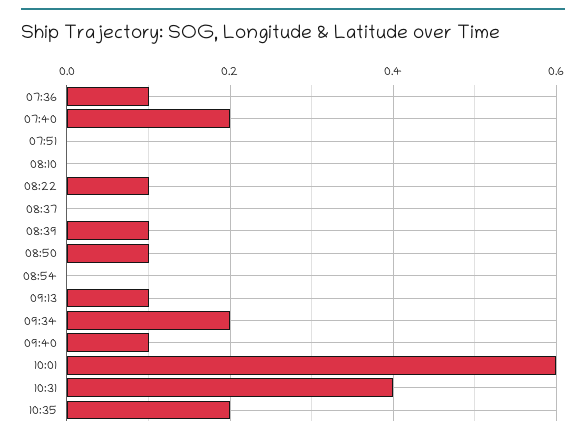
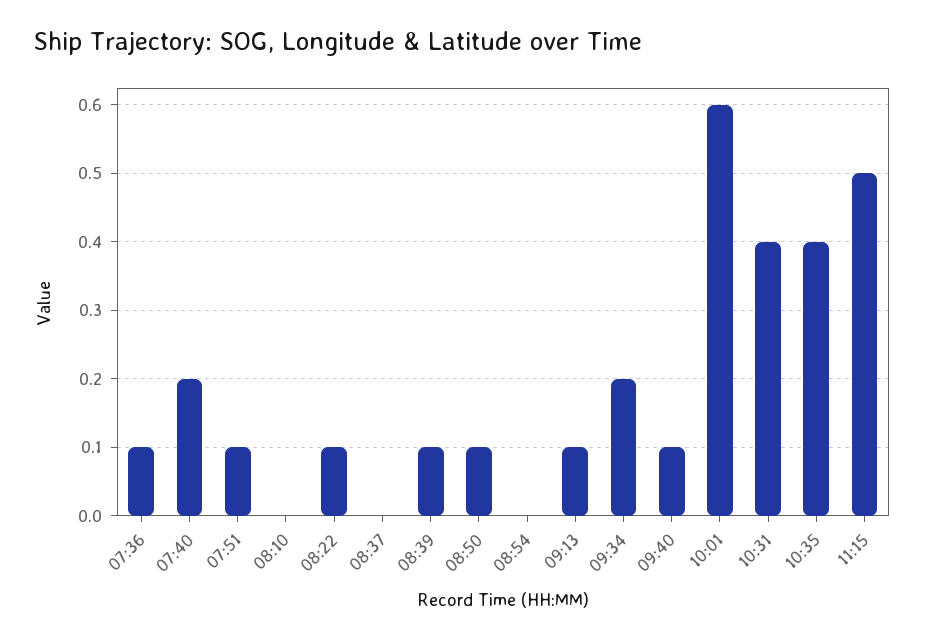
07:51: 0 -> 0.1
10:35: 0.2 -> 0.4
11:15: none -> 0.5

